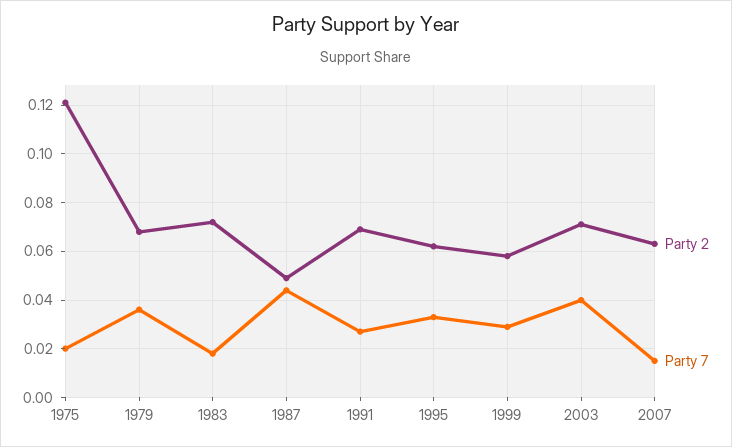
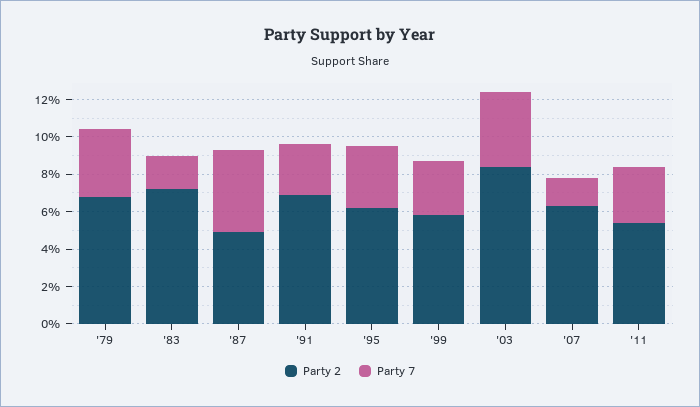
Party 2, 1975: 0.12 -> none
Party 7, 1975: 0.02 -> none
Party 2, 2003: 0.07 -> 0.085
Party 2, '11: none -> 0.055
Party 7, '11: none -> 0.03

